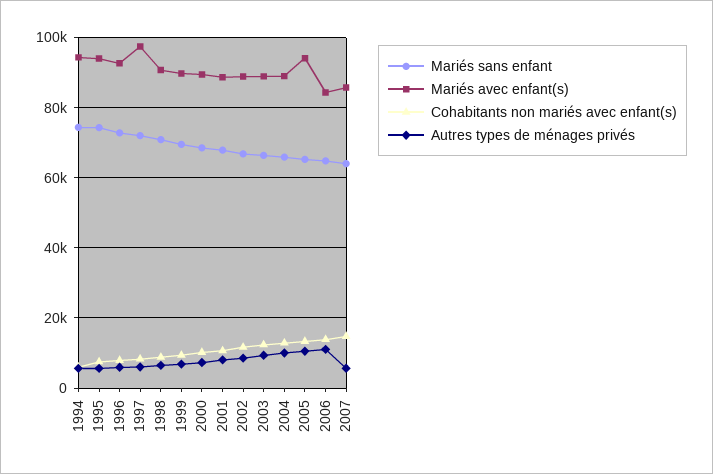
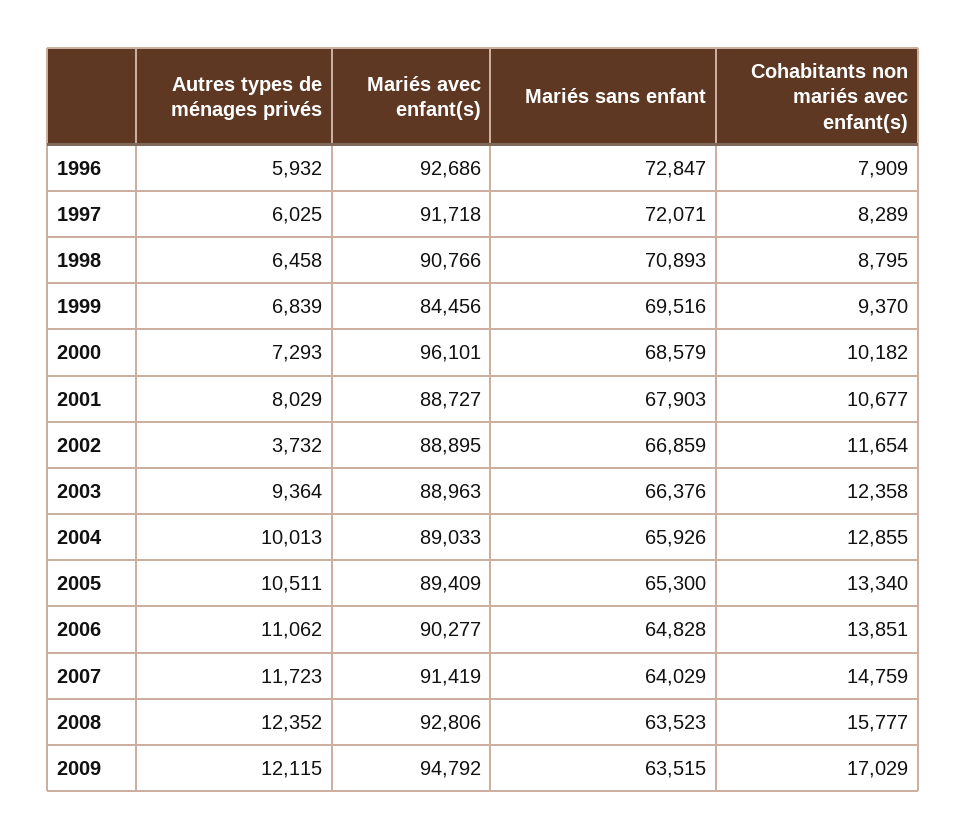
Mariés sans enfant, 1994: 74000 -> none
Mariés avec enfant(s), 1994: 94000 -> none
Cohabitants non mariés avec enfant(s), 1994: 6000 -> none
Autres types de ménages privés, 1994: 6000 -> none
Mariés sans enfant, 1995: 74000 -> none
Mariés avec enfant(s), 1995: 94000 -> none
Cohabitants non mariés avec enfant(s), 1995: 8000 -> none
Autres types de ménages privés, 1995: 6000 -> none
Mariés avec enfant(s), 1997: 98000 -> 91718
Mariés avec enfant(s), 1999: 90000 -> 84456
Mariés avec enfant(s), 2000: 90000 -> 96101
Autres types de ménages privés, 2002: 8000 -> 3732
Mariés avec enfant(s), 2005: 94000 -> 89409
Mariés avec enfant(s), 2006: 84000 -> 90277
Mariés avec enfant(s), 2007: 86000 -> 91419
Autres types de ménages privés, 2007: 6000 -> 11723
Autres types de ménages privés, 2008: none -> 12352
Mariés avec enfant(s), 2008: none -> 92806
Mariés sans enfant, 2008: none -> 63523
Cohabitants non mariés avec enfant(s), 2008: none -> 15777
Autres types de ménages privés, 2009: none -> 12115
Mariés avec enfant(s), 2009: none -> 94792
Mariés sans enfant, 2009: none -> 63515
Cohabitants non mariés avec enfant(s), 2009: none -> 17029

